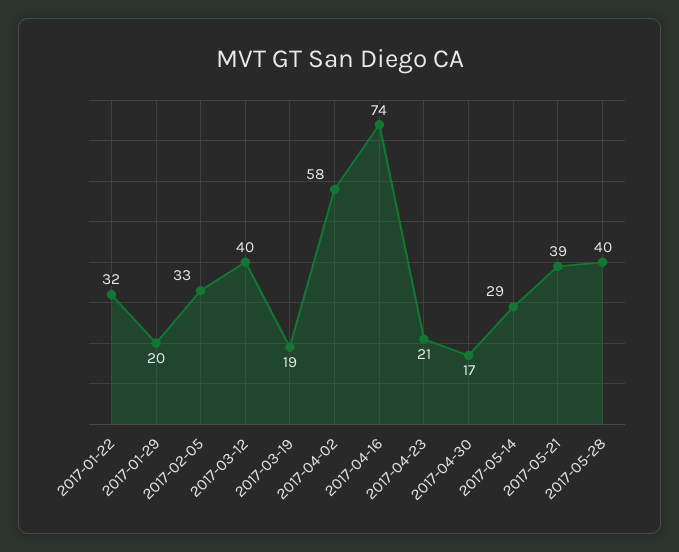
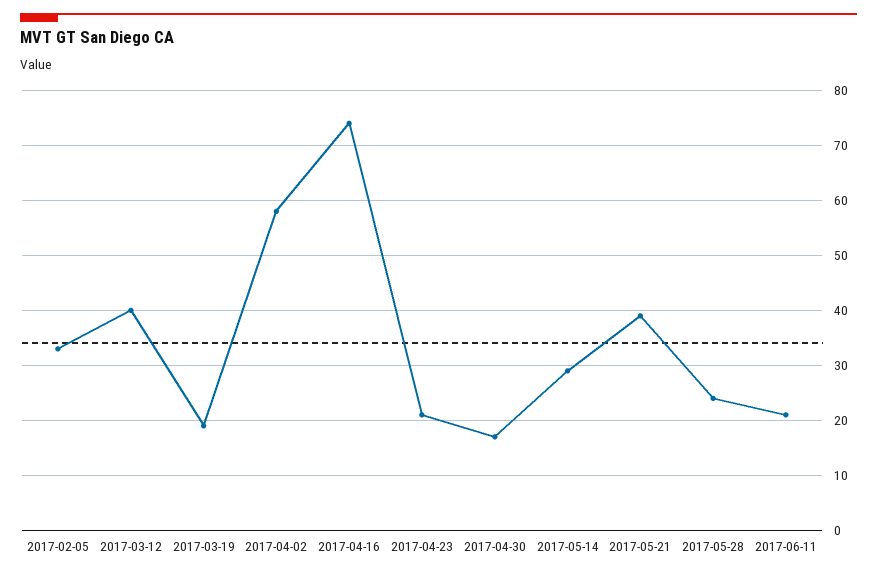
2017-01-22: 32 -> none
2017-01-29: 20 -> none
2017-05-28: 40 -> 25
2017-06-11: none -> 20

